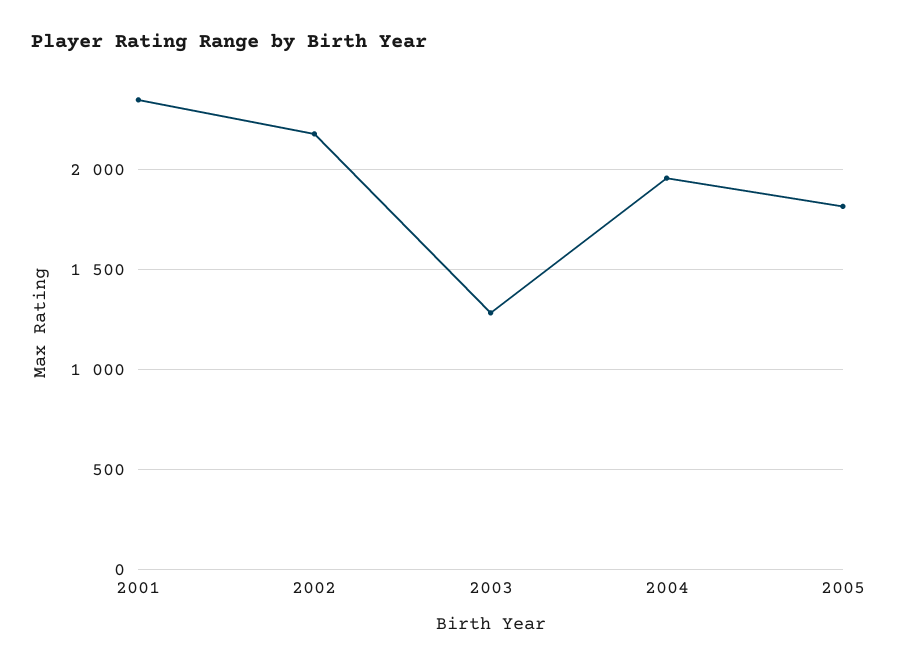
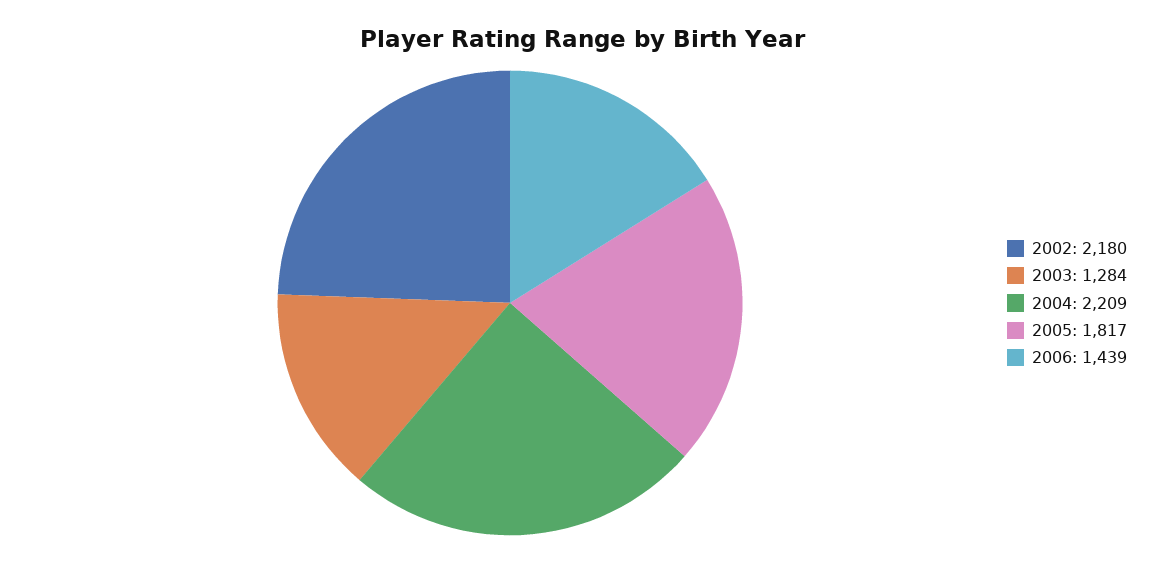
2001: 2350 -> none
2004: 1950 -> 2209
2006: none -> 1439

